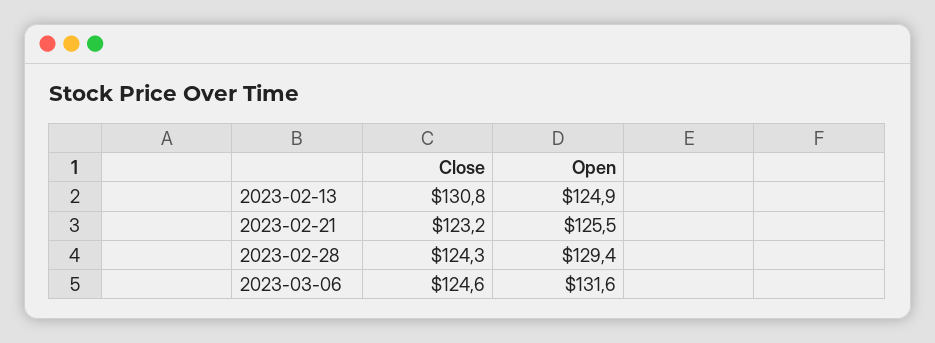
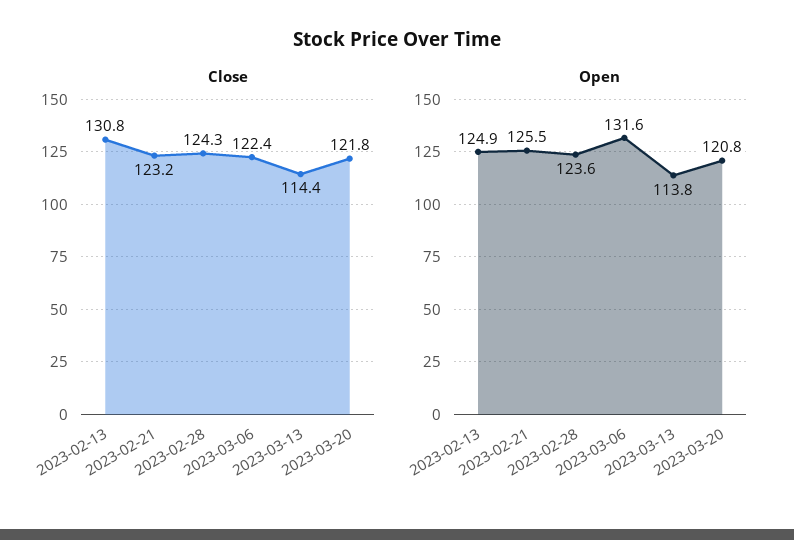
Open, 2023-02-28: 129.4 -> 123.6
Close, 2023-03-06: 124.6 -> 122.4
Close, 2023-03-13: none -> 114.4
Close, 2023-03-20: none -> 121.8
Open, 2023-03-13: none -> 113.8
Open, 2023-03-20: none -> 120.8

